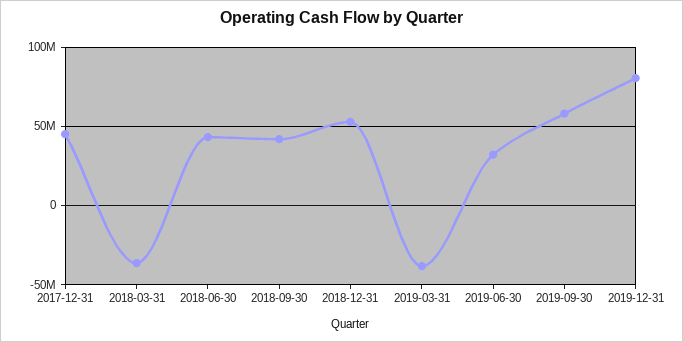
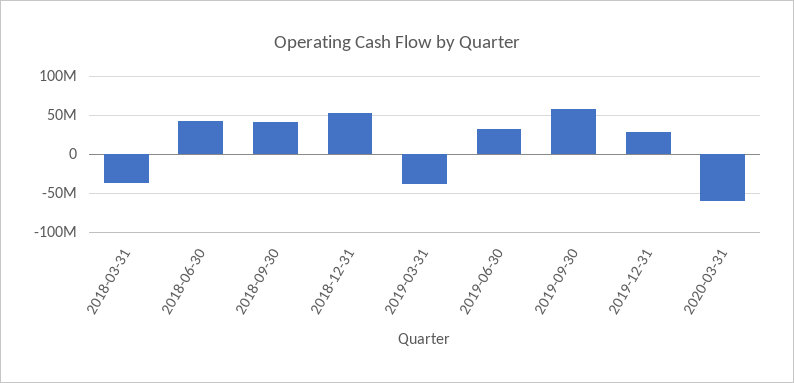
2017-12-31: 45000000 -> none
2019-12-31: 80000000 -> 30000000
2020-03-31: none -> -60000000

